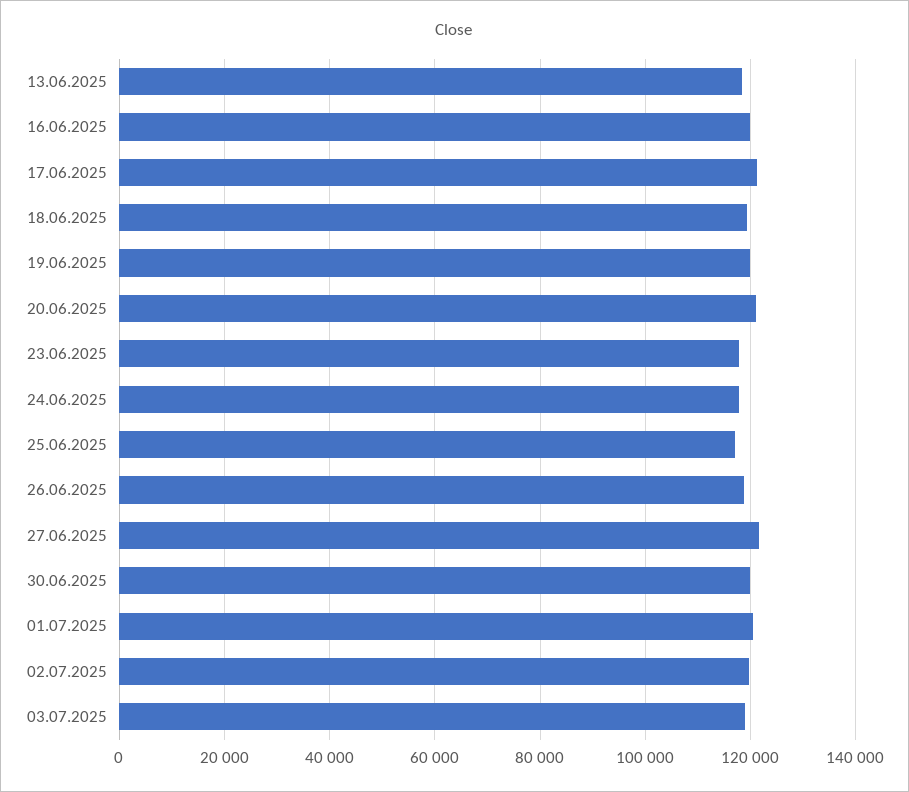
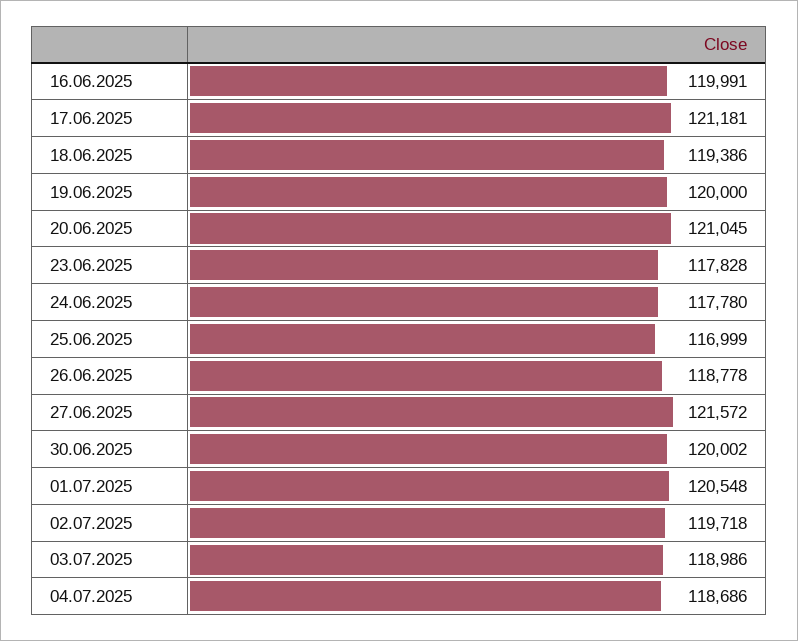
13.06.2025: 118000 -> none
04.07.2025: none -> 118686

